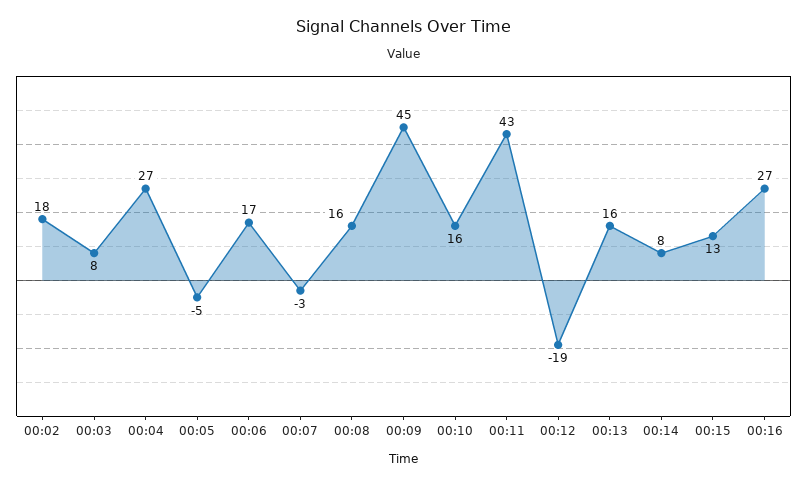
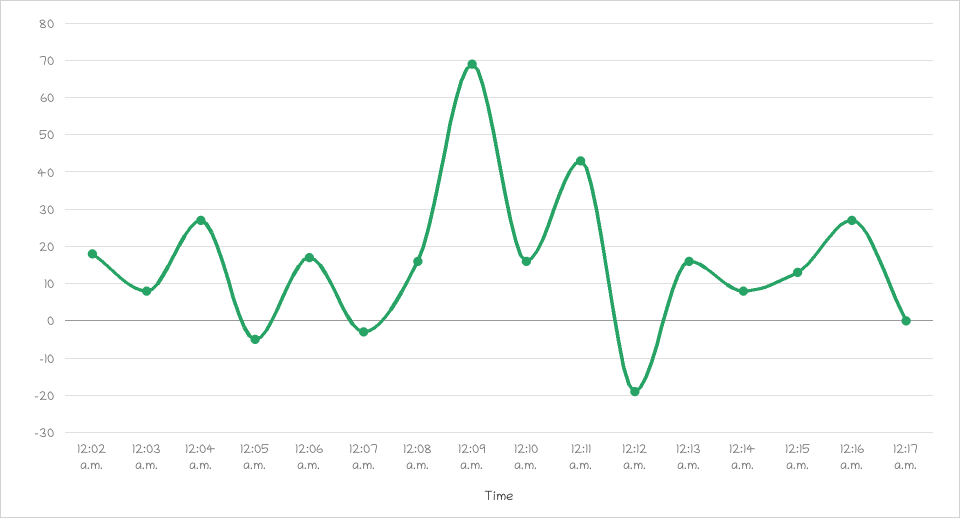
00:09: 45 -> 70
12:17 a.m.: none -> 0

